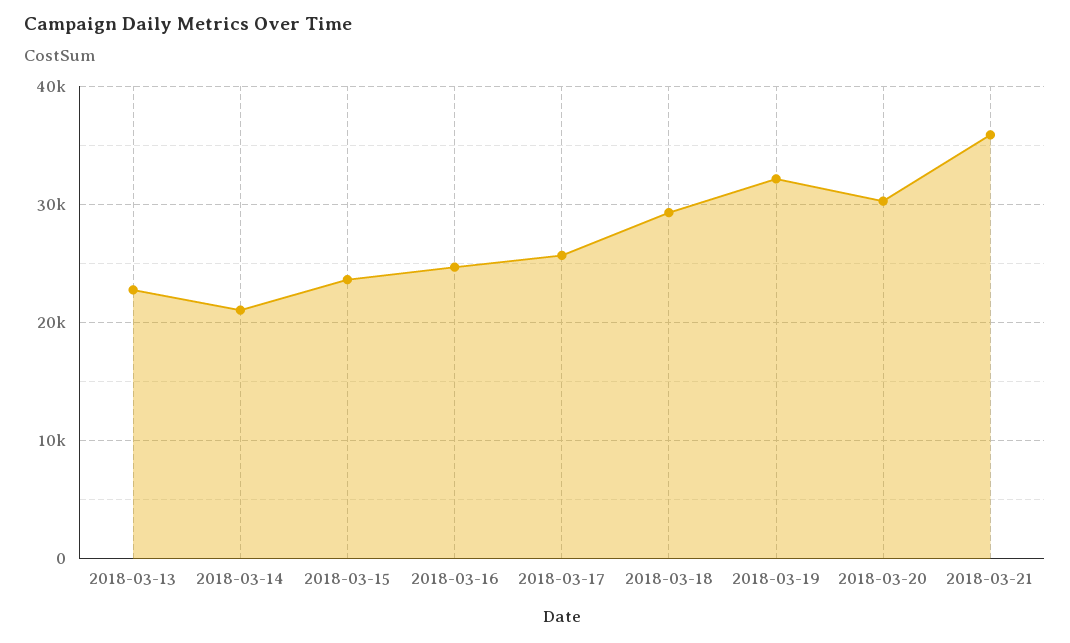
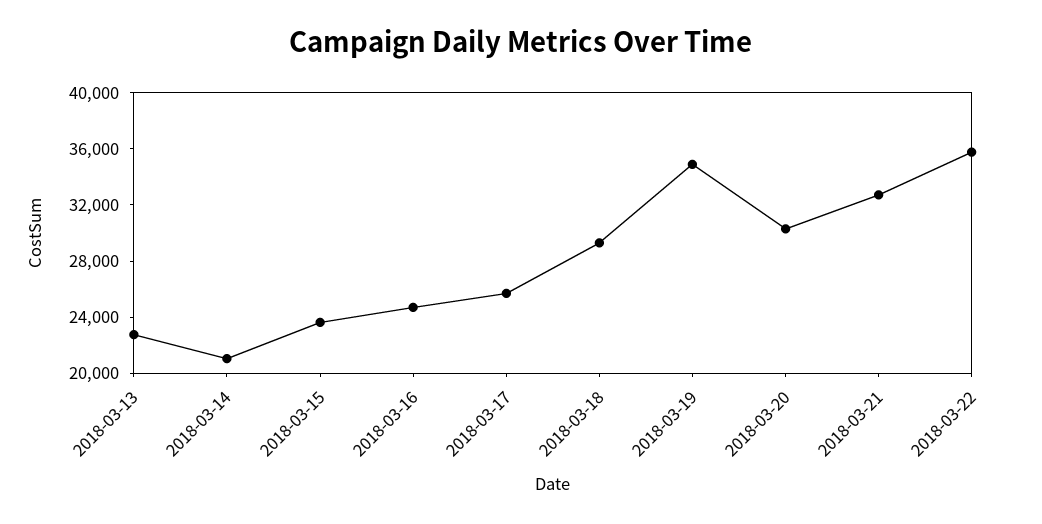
2018-03-19: 32000 -> 35000
2018-03-21: 36000 -> 33000
2018-03-22: none -> 36000

